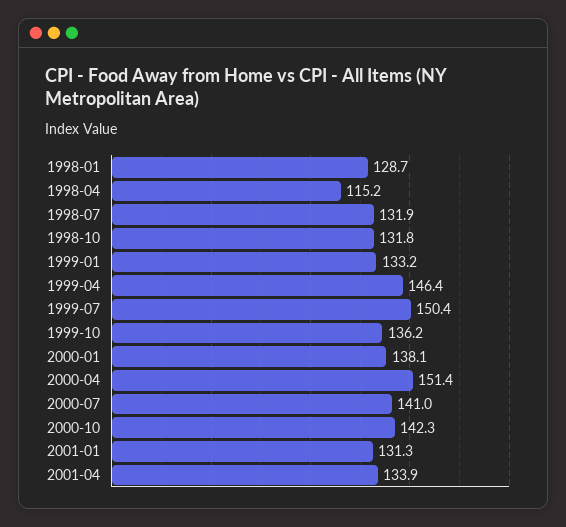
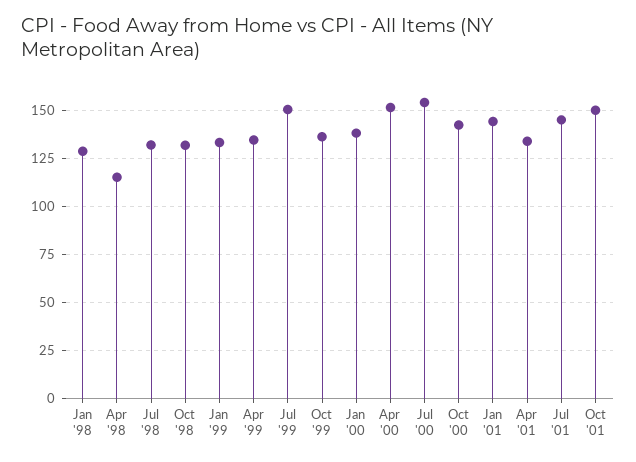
1999-04: 146.4 -> 135
2000-07: 141 -> 155
2001-01: 131.3 -> 145
Jul '01: none -> 145
Oct '01: none -> 150

